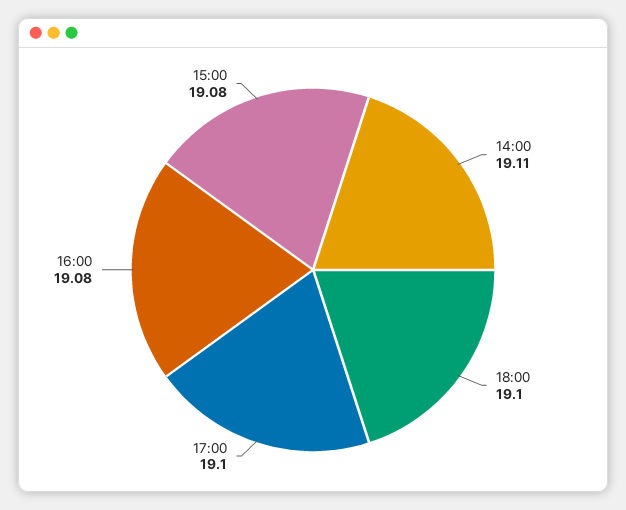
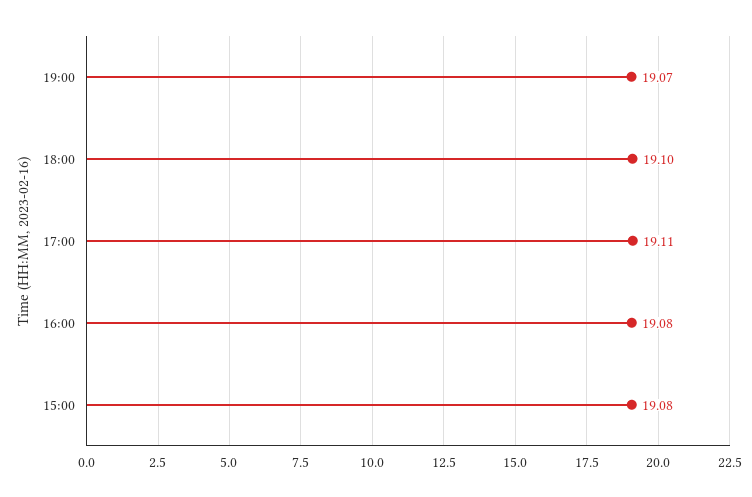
14:00: 19.11 -> none
17:00: 19.1 -> 19.11
19:00: none -> 19.07

